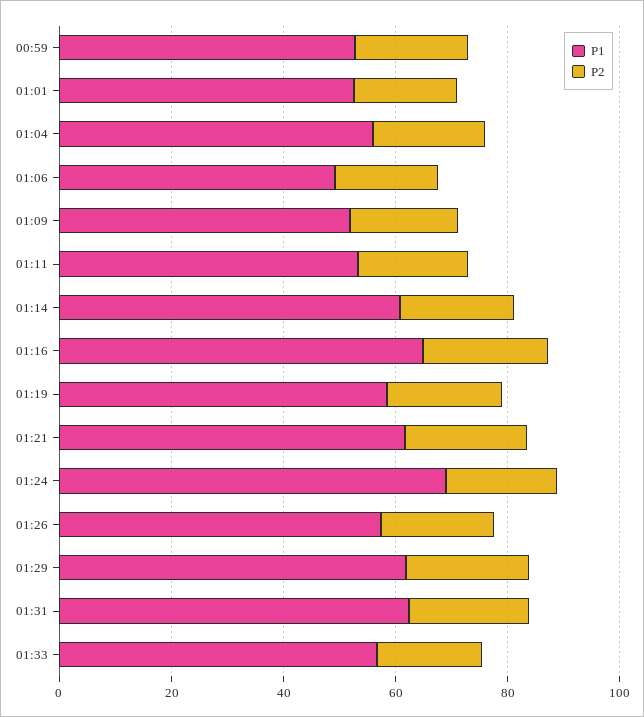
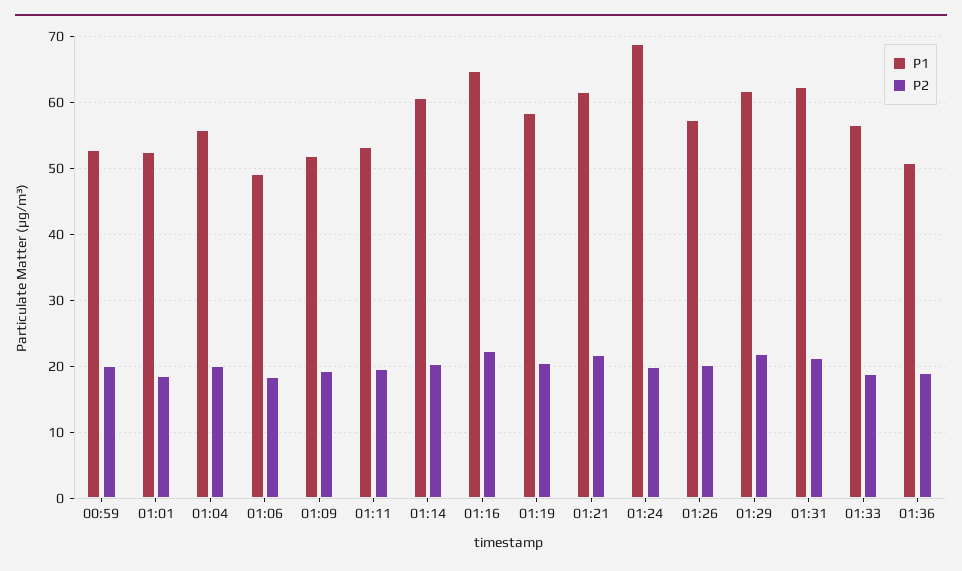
P1, 01:36: none -> 51
P2, 01:36: none -> 19

